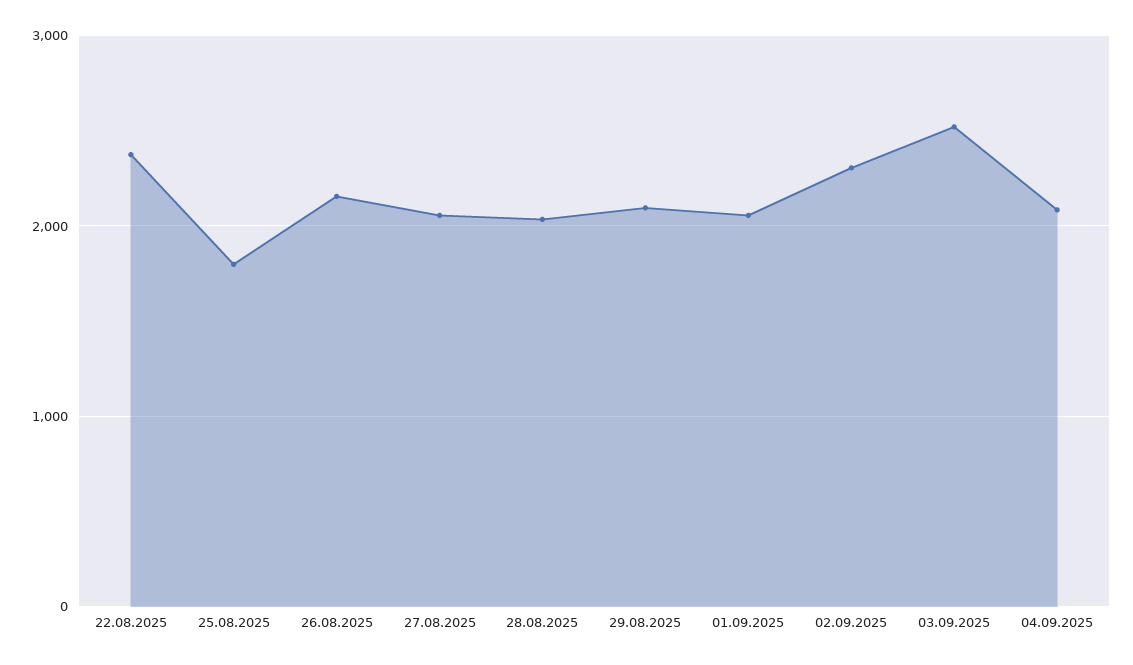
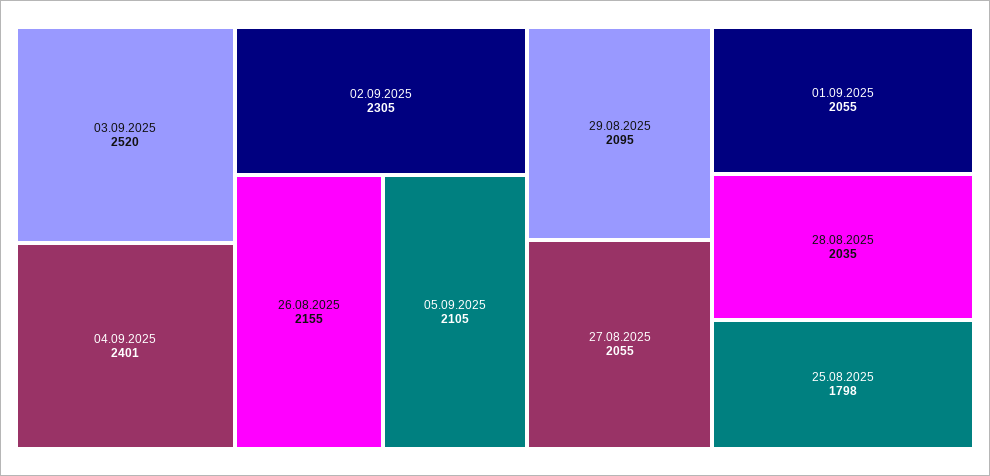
22.08.2025: 2400 -> none
04.09.2025: 2100 -> 2401
05.09.2025: none -> 2105

